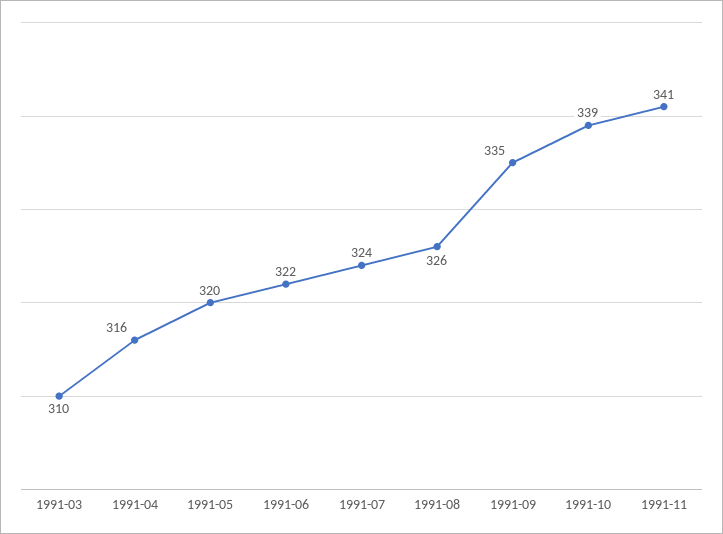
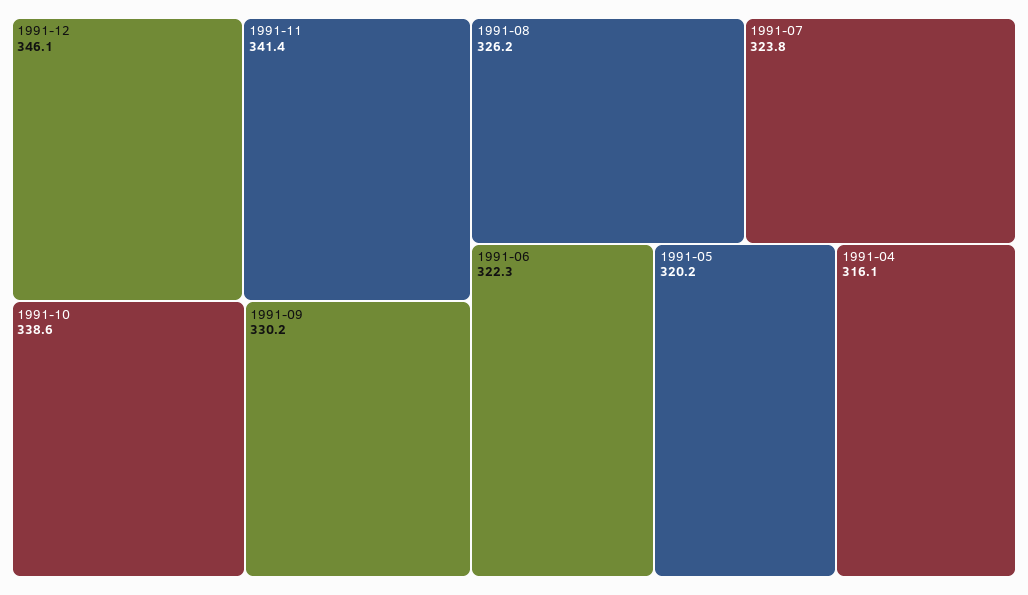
1991-03: 310 -> none
1991-09: 335 -> 330.2
1991-12: none -> 346.1

